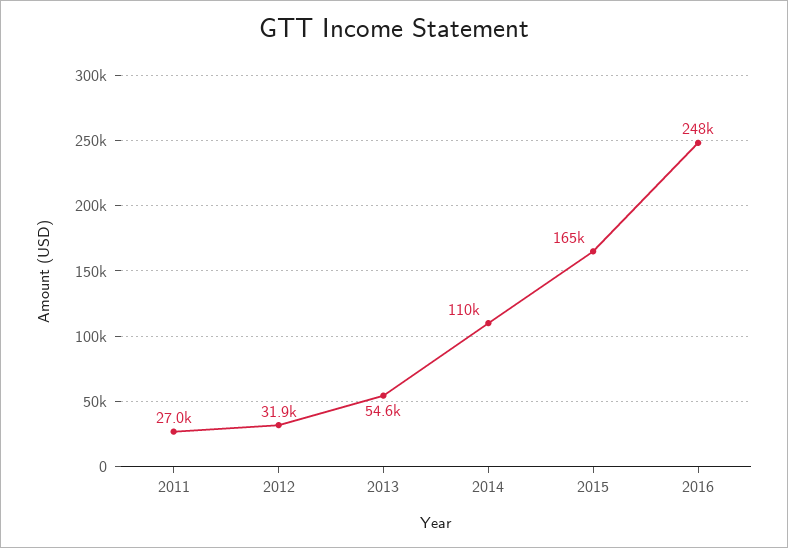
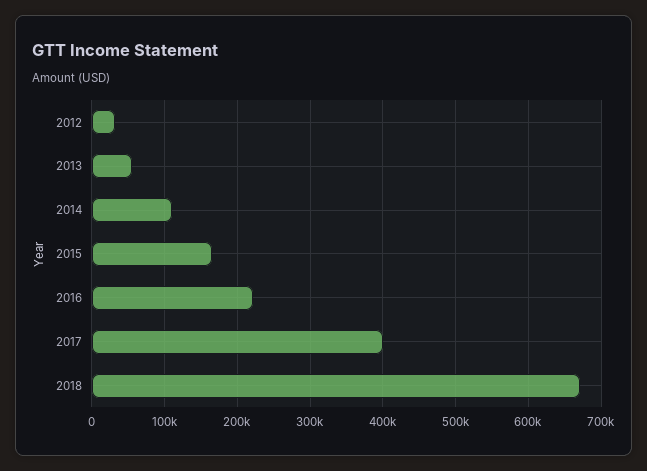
2011: 27000 -> none
2016: 248000 -> 220000
2017: none -> 400000
2018: none -> 670000

